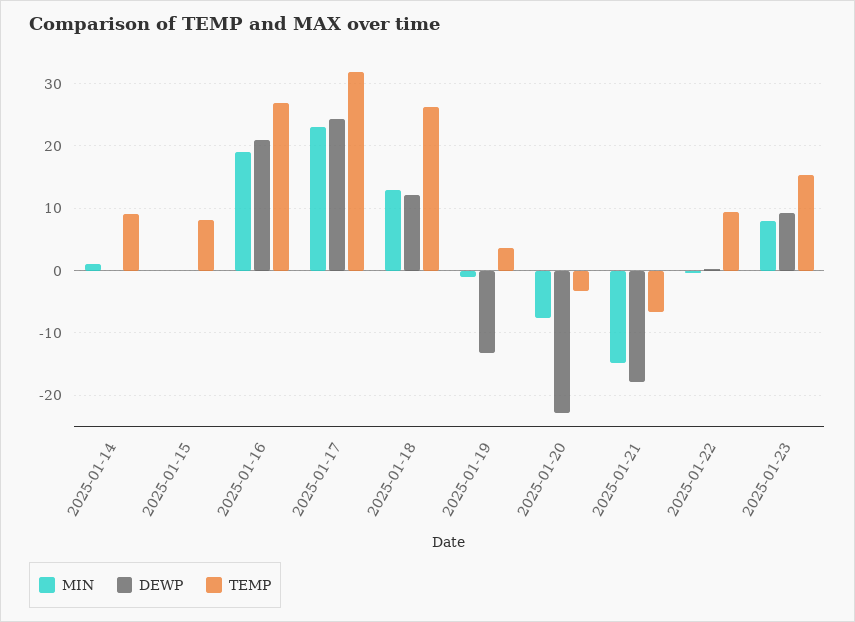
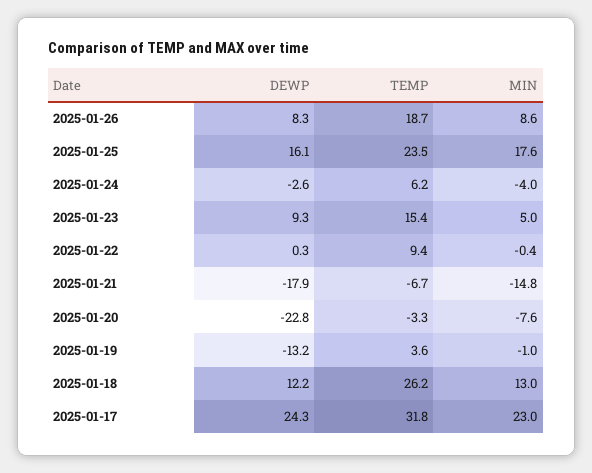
MIN, 2025-01-14: 1 -> none
DEWP, 2025-01-14: 0 -> none
TEMP, 2025-01-14: 9 -> none
MIN, 2025-01-15: 0 -> none
DEWP, 2025-01-15: 0 -> none
TEMP, 2025-01-15: 8 -> none
MIN, 2025-01-16: 19 -> none
DEWP, 2025-01-16: 21 -> none
TEMP, 2025-01-16: 27 -> none
MIN, 2025-01-23: 8 -> 5
DEWP, 2025-01-26: none -> 8.3
TEMP, 2025-01-26: none -> 18.7
MIN, 2025-01-26: none -> 8.6
DEWP, 2025-01-25: none -> 16.1
TEMP, 2025-01-25: none -> 23.5
MIN, 2025-01-25: none -> 17.6
DEWP, 2025-01-24: none -> -2.6
TEMP, 2025-01-24: none -> 6.2
MIN, 2025-01-24: none -> -4

